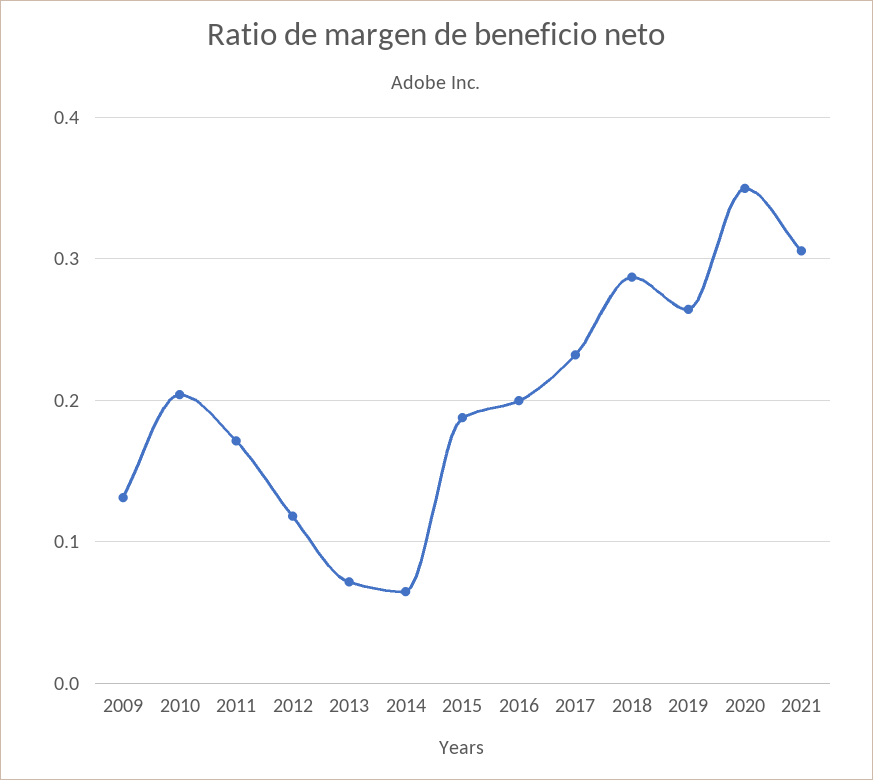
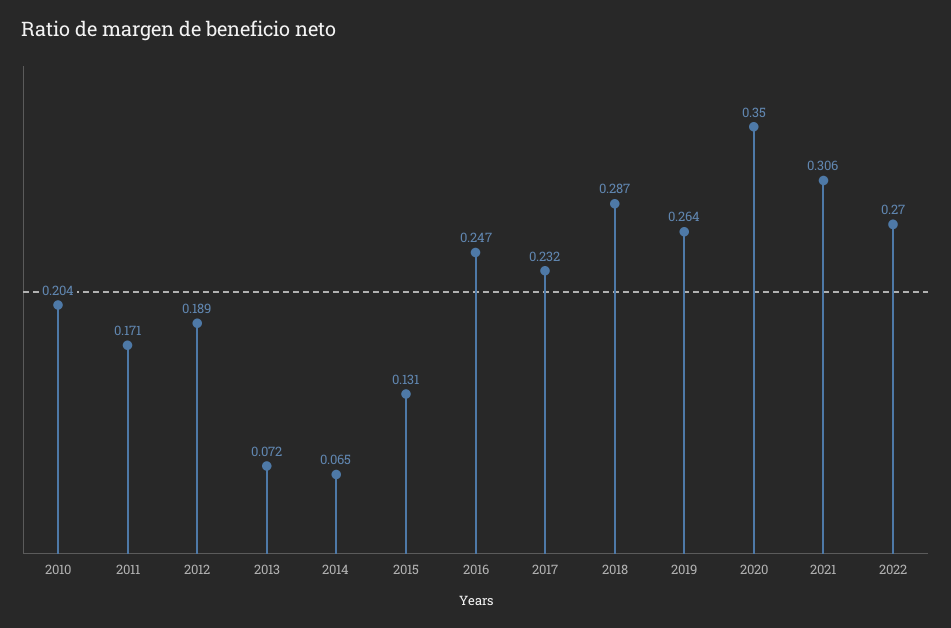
2009: 0.13 -> none
2012: 0.12 -> 0.189
2015: 0.19 -> 0.131
2016: 0.2 -> 0.247
2022: none -> 0.27

